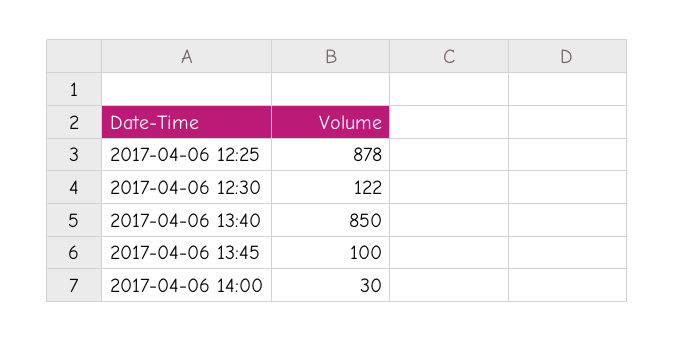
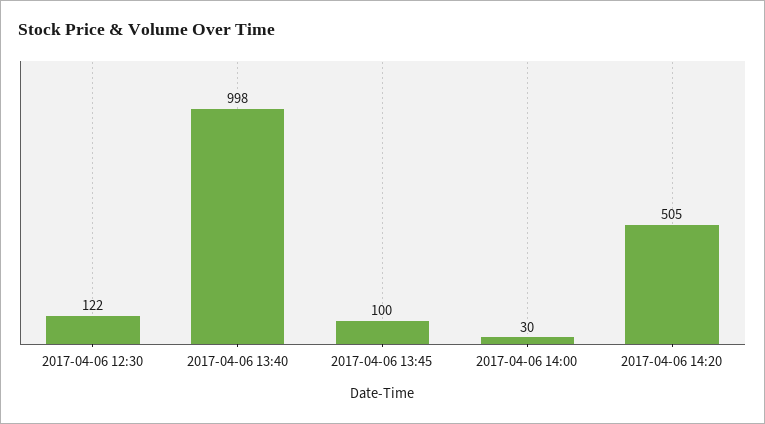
2017-04-06 12:25: 878 -> none
2017-04-06 13:40: 850 -> 998
2017-04-06 14:20: none -> 505

